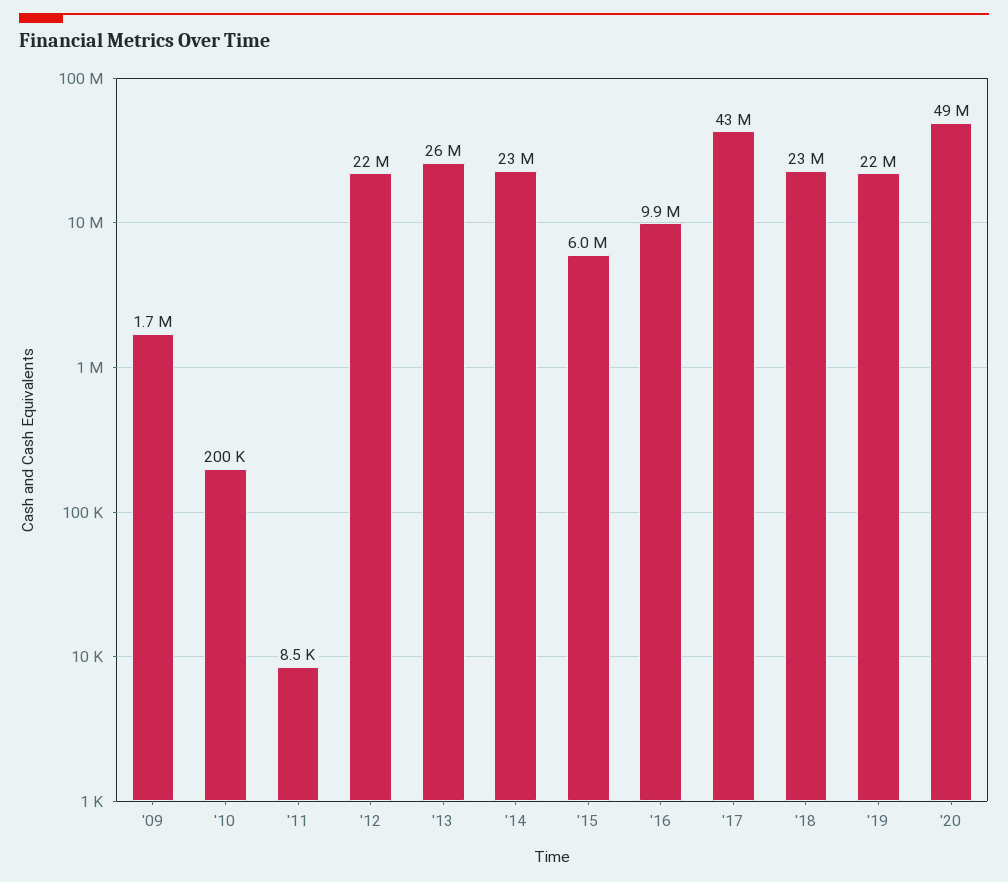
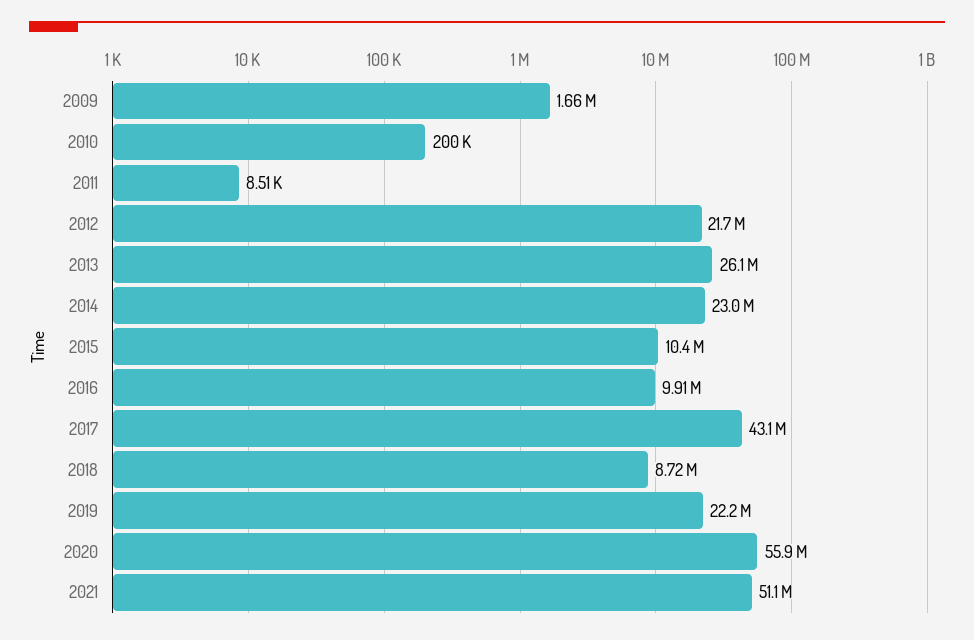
'15: 6000000 -> 10400000
'18: 23000000 -> 8720000
'20: 49000000 -> 55900000
2021: none -> 51100000

